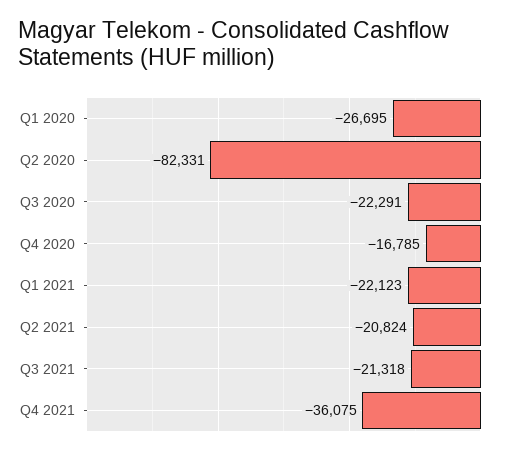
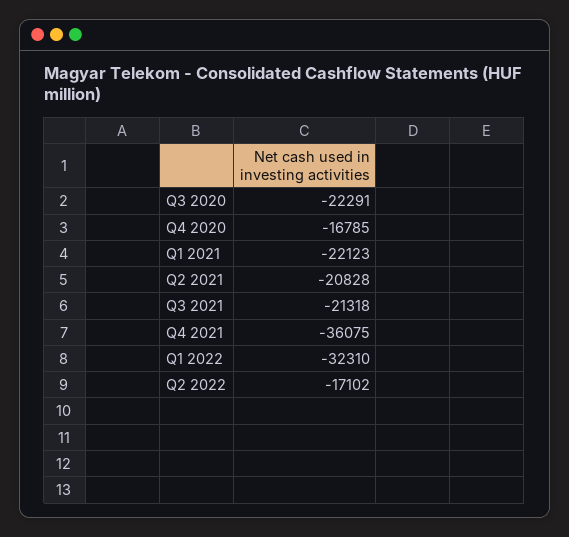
Q1 2020: -26695 -> none
Q2 2020: -82331 -> none
Q2 2021: -20824 -> -20828
Q1 2022: none -> -32310
Q2 2022: none -> -17102

